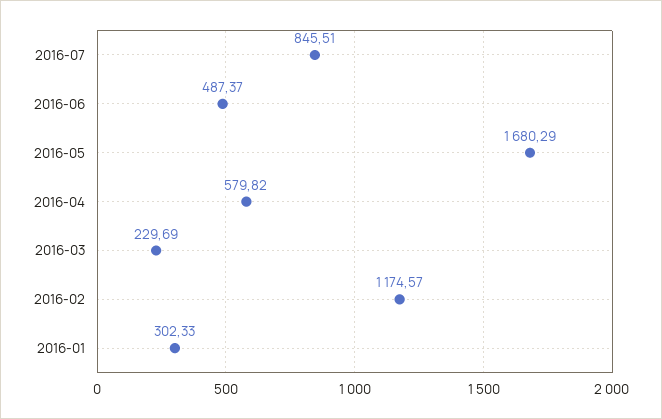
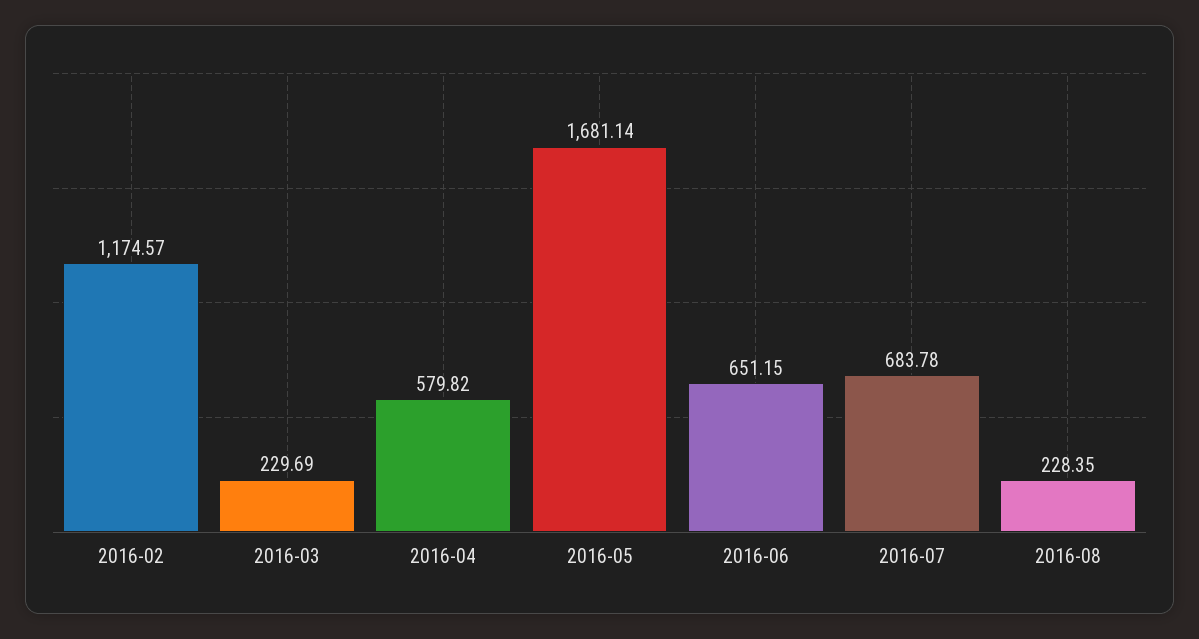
2016-07: 845.51 -> 683.78
2016-06: 487.37 -> 651.15
2016-05: 1680.29 -> 1681.14
2016-01: 302.33 -> none
2016-08: none -> 228.35

